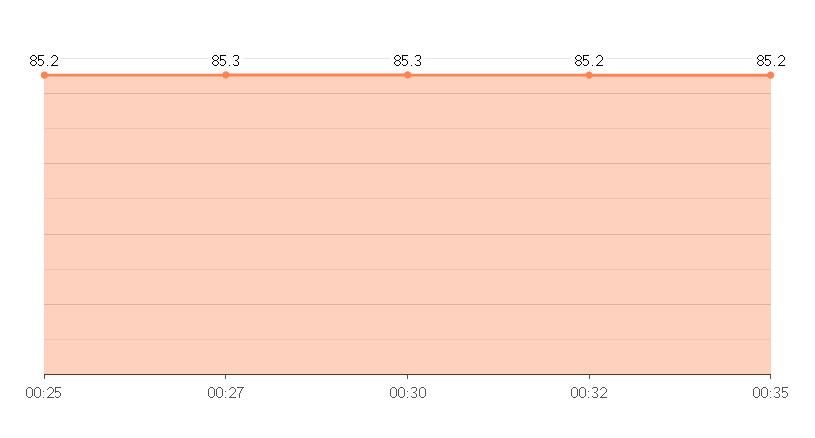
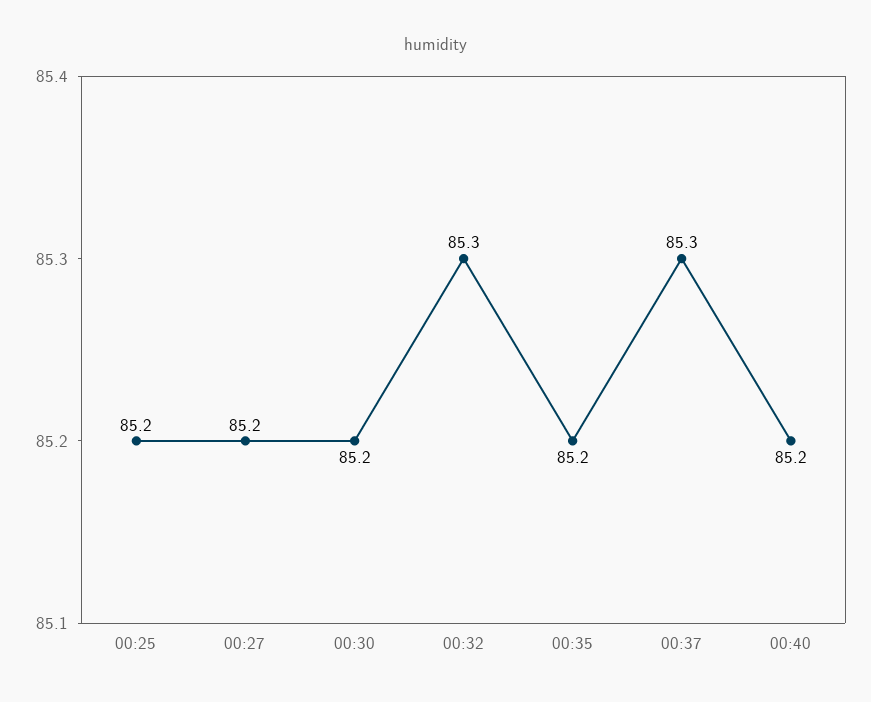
00:27: 85.3 -> 85.2
00:30: 85.3 -> 85.2
00:32: 85.2 -> 85.3
00:37: none -> 85.3
00:40: none -> 85.2

